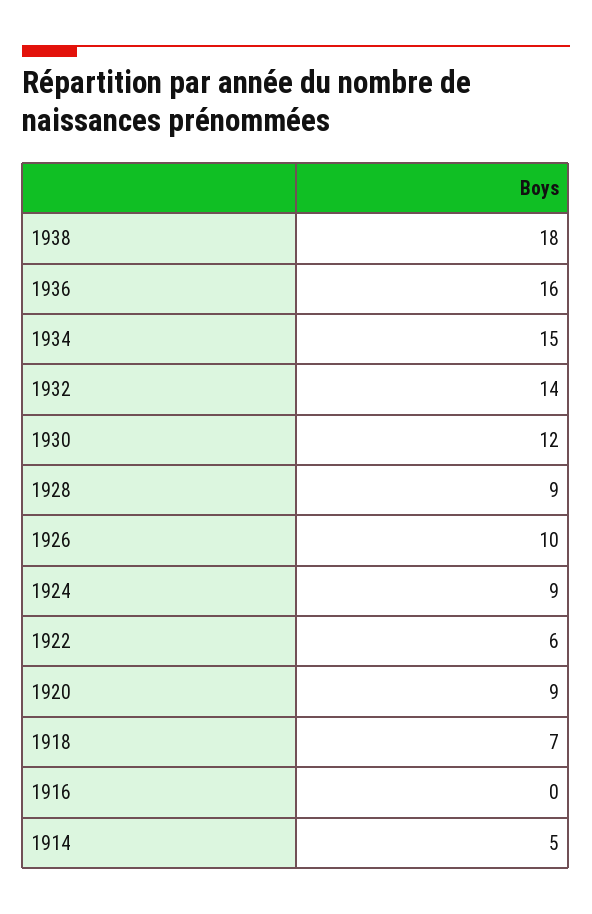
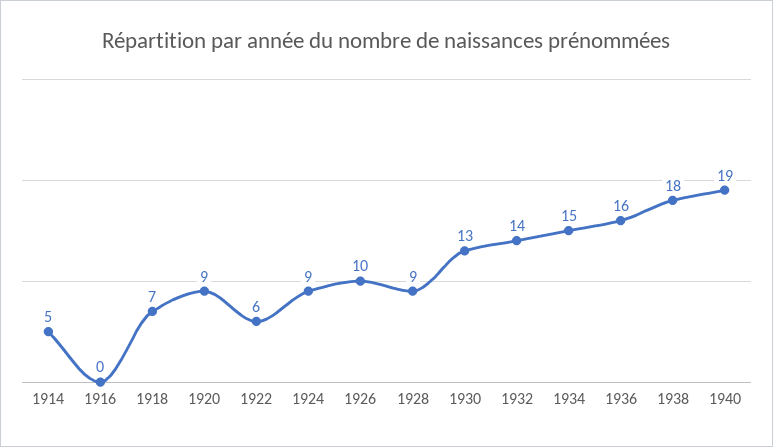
1930: 12 -> 13
1940: none -> 19

